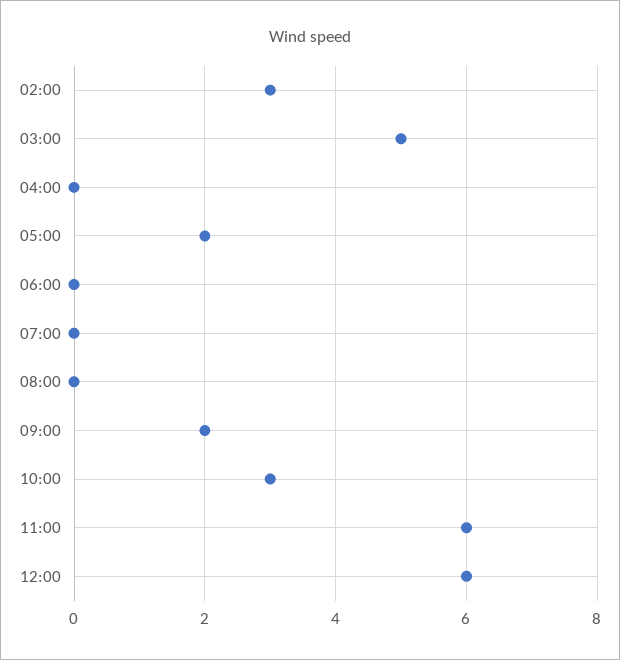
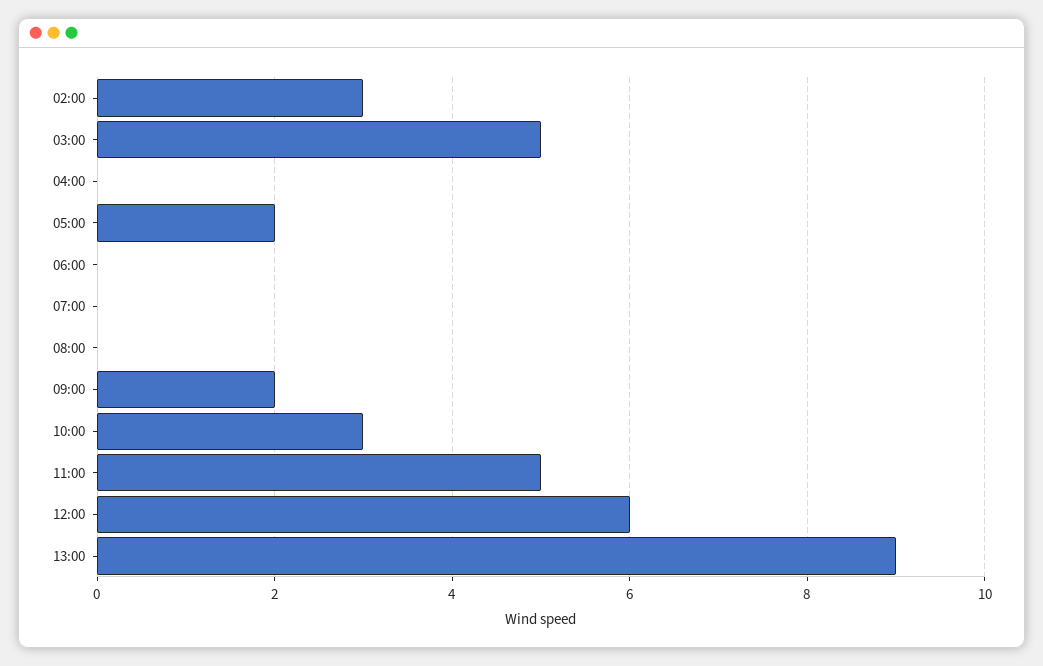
11:00: 6 -> 5
13:00: none -> 9

